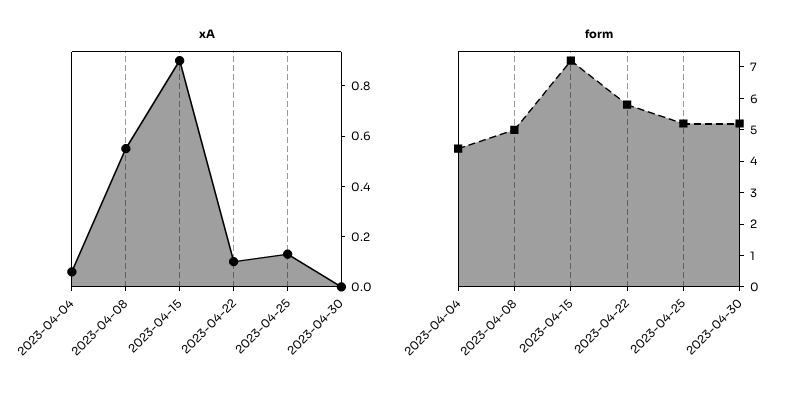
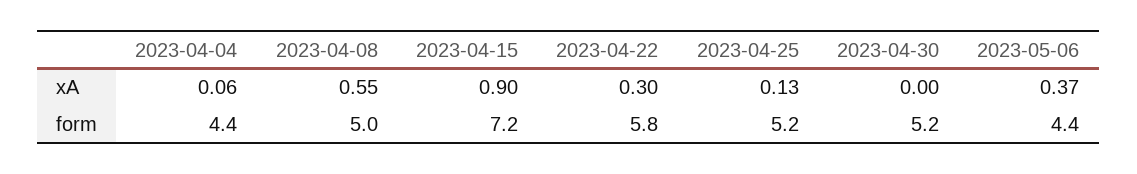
xA, 2023-04-22: 0.1 -> 0.3
xA, 2023-05-06: none -> 0.37
form, 2023-05-06: none -> 4.4

